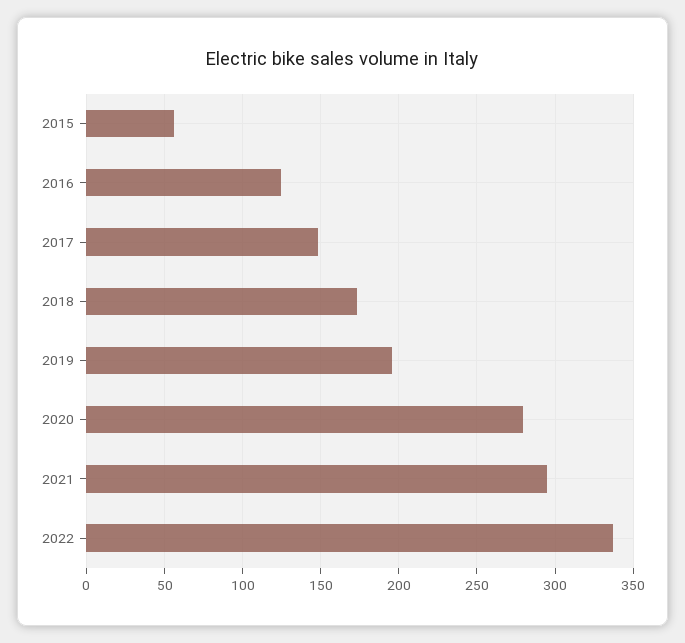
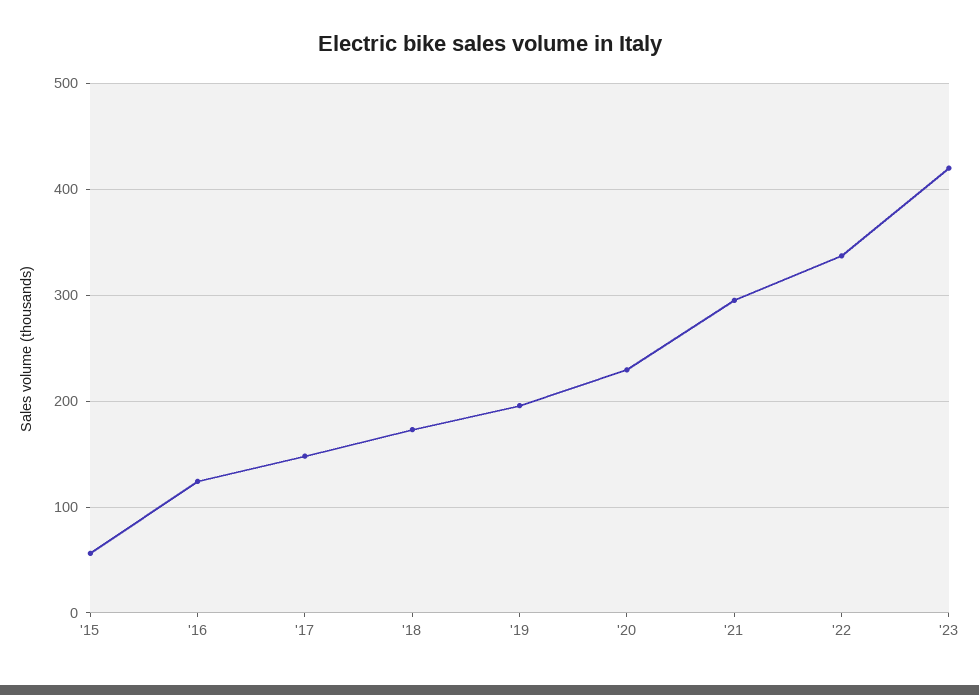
2020: 280 -> 230
'23: none -> 420

